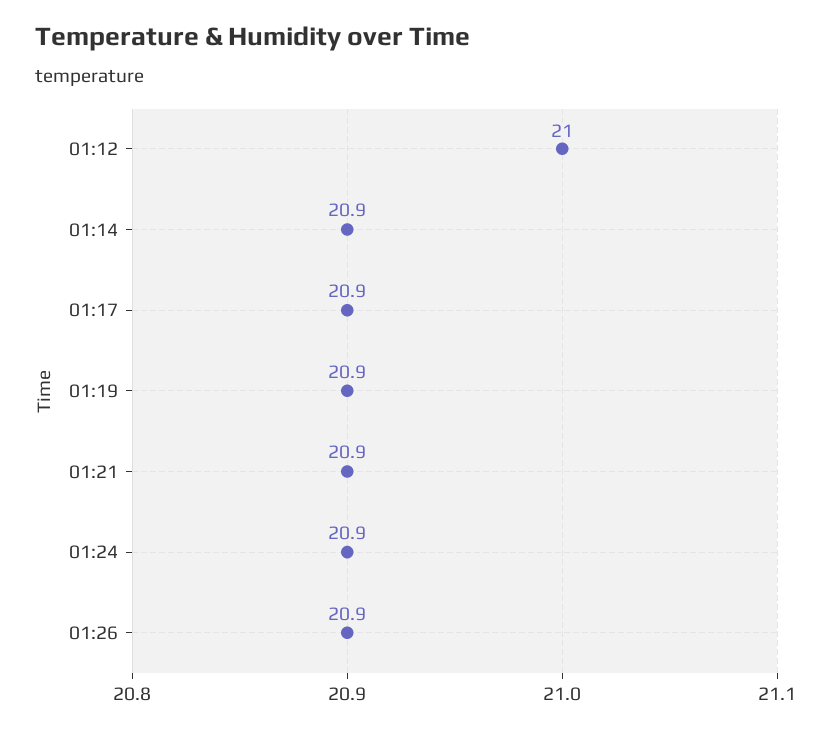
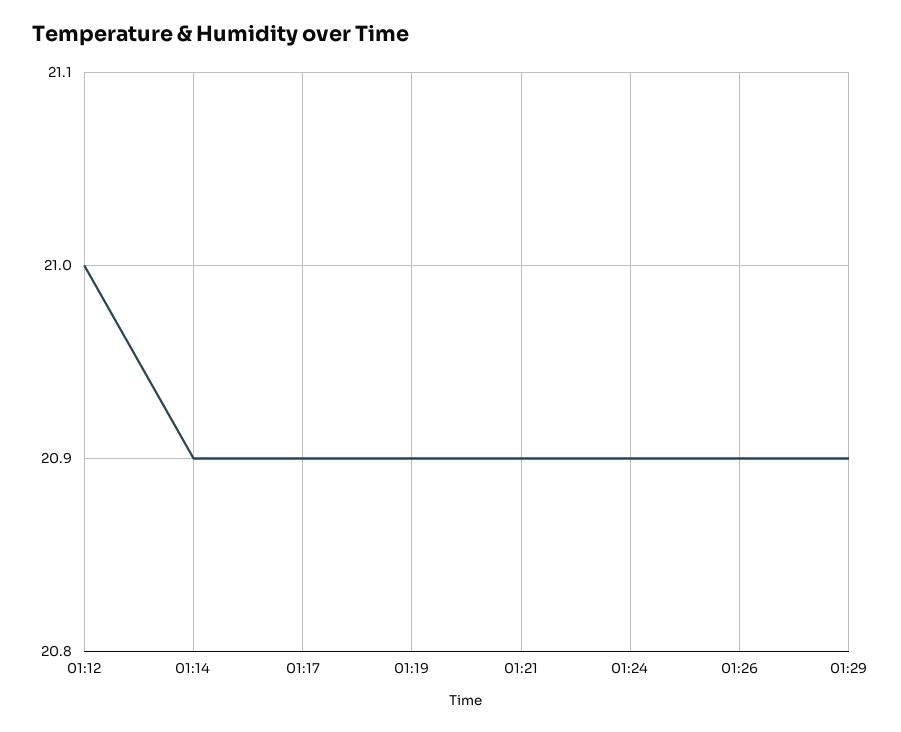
01:29: none -> 20.9

